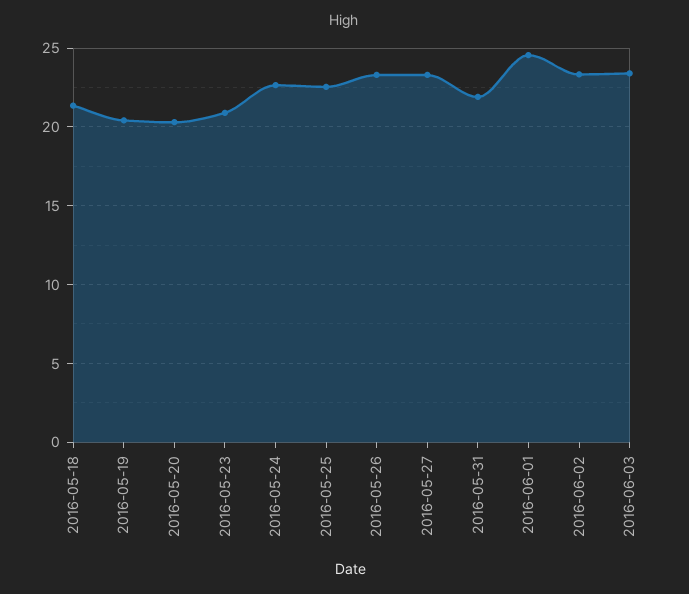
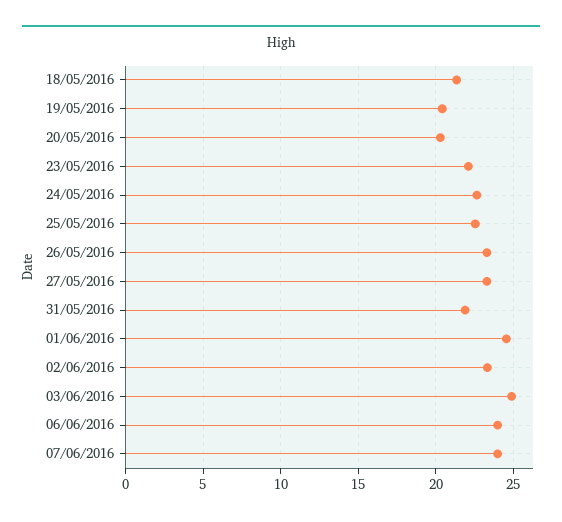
2016-05-23: 21 -> 22
2016-06-03: 23.5 -> 25
06/06/2016: none -> 24
07/06/2016: none -> 24

